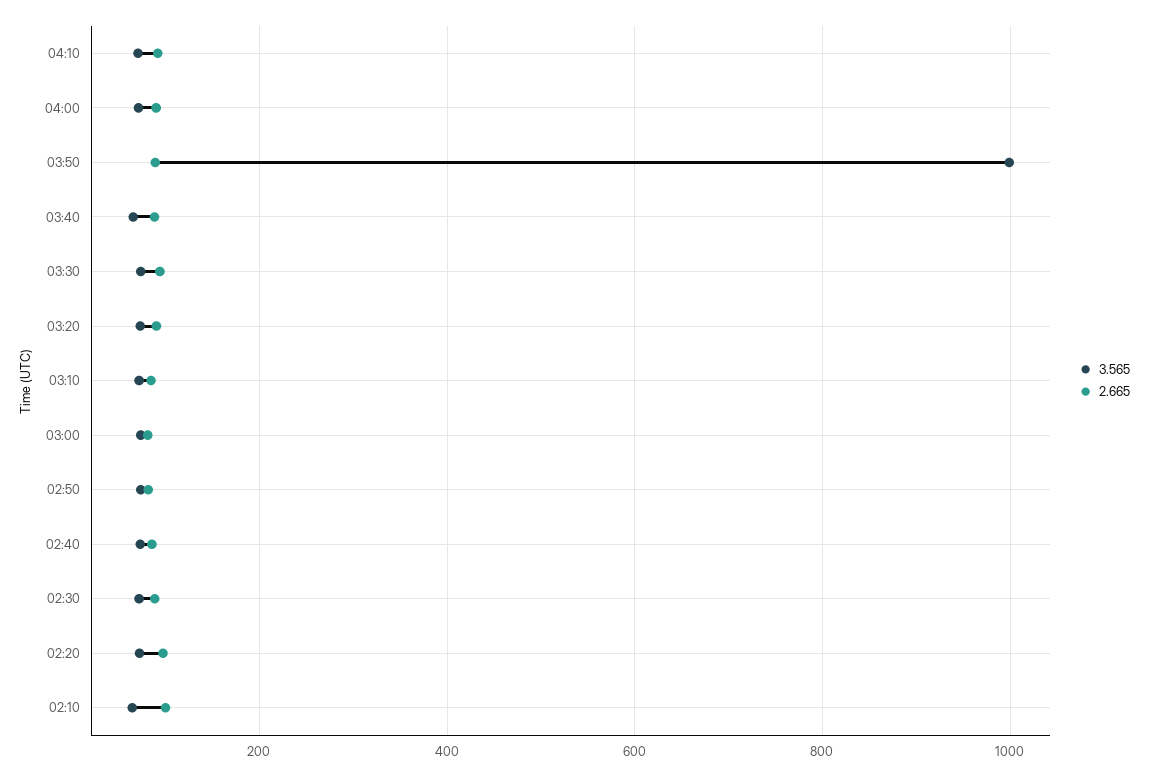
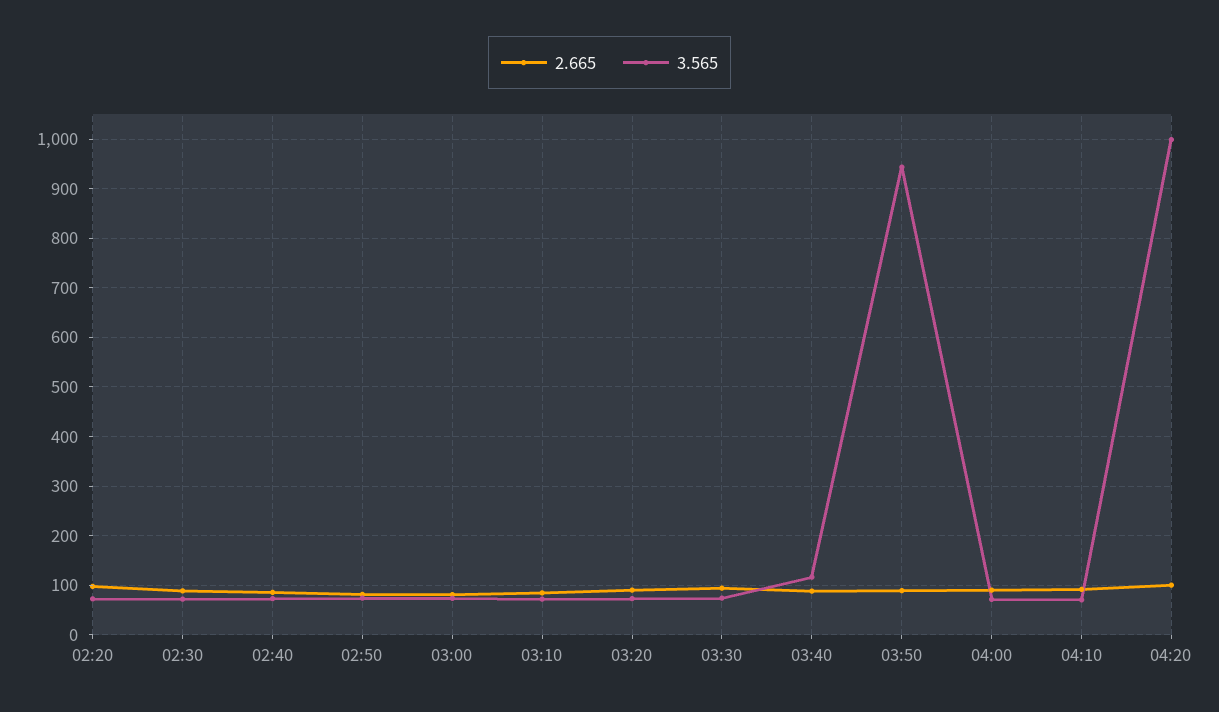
3.565, 03:50: 1000 -> 940
3.565, 03:40: 60 -> 120
3.565, 02:10: 60 -> none
2.665, 02:10: 100 -> none
2.665, 04:20: none -> 100
3.565, 04:20: none -> 1000

